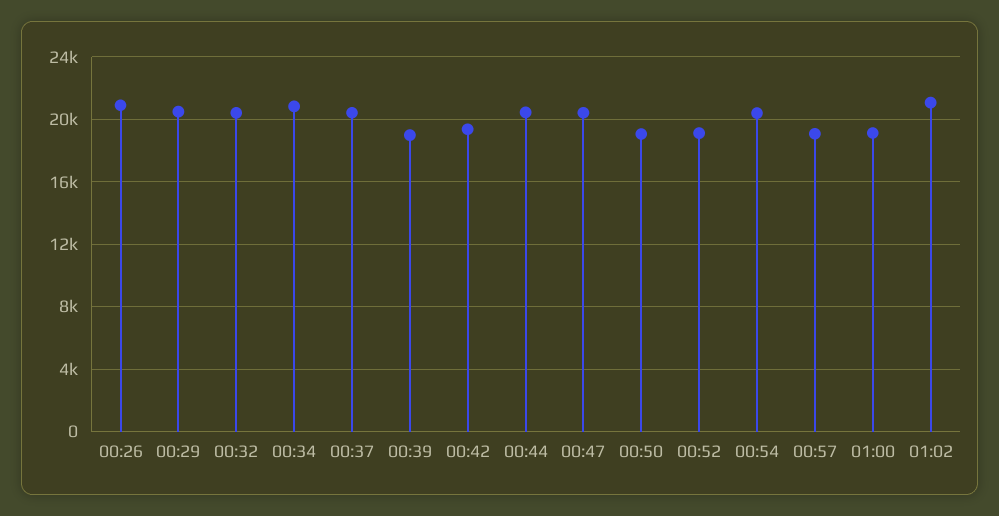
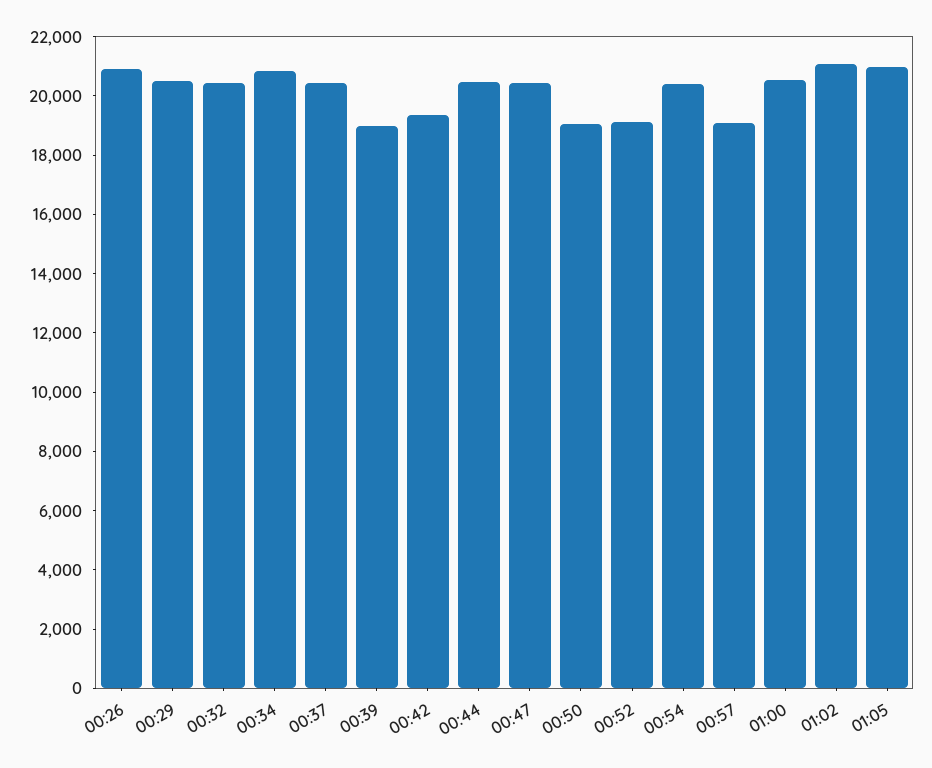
01:00: 19000 -> 20500
01:05: none -> 21000

